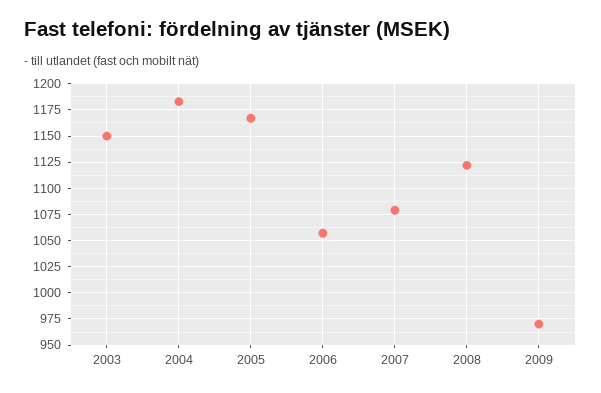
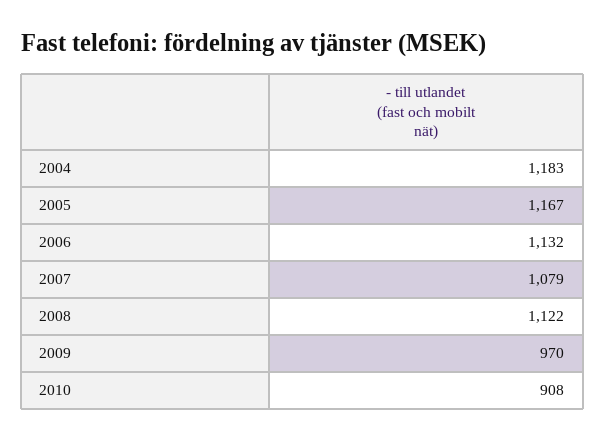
2003: 1150 -> none
2006: 1050 -> 1132
2010: none -> 908

